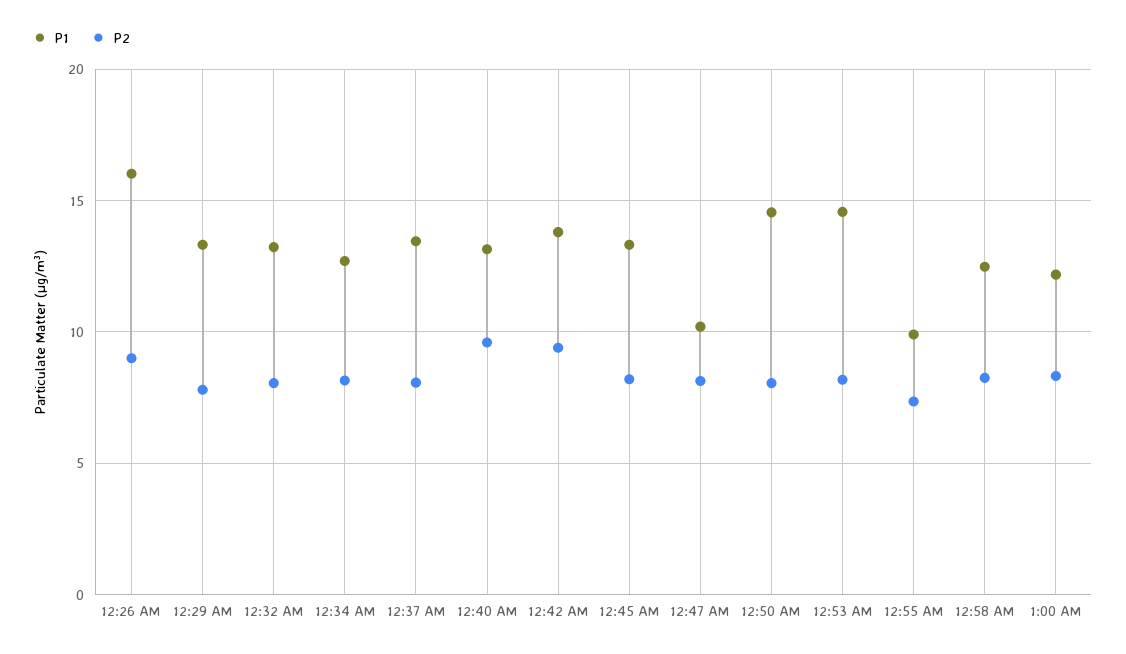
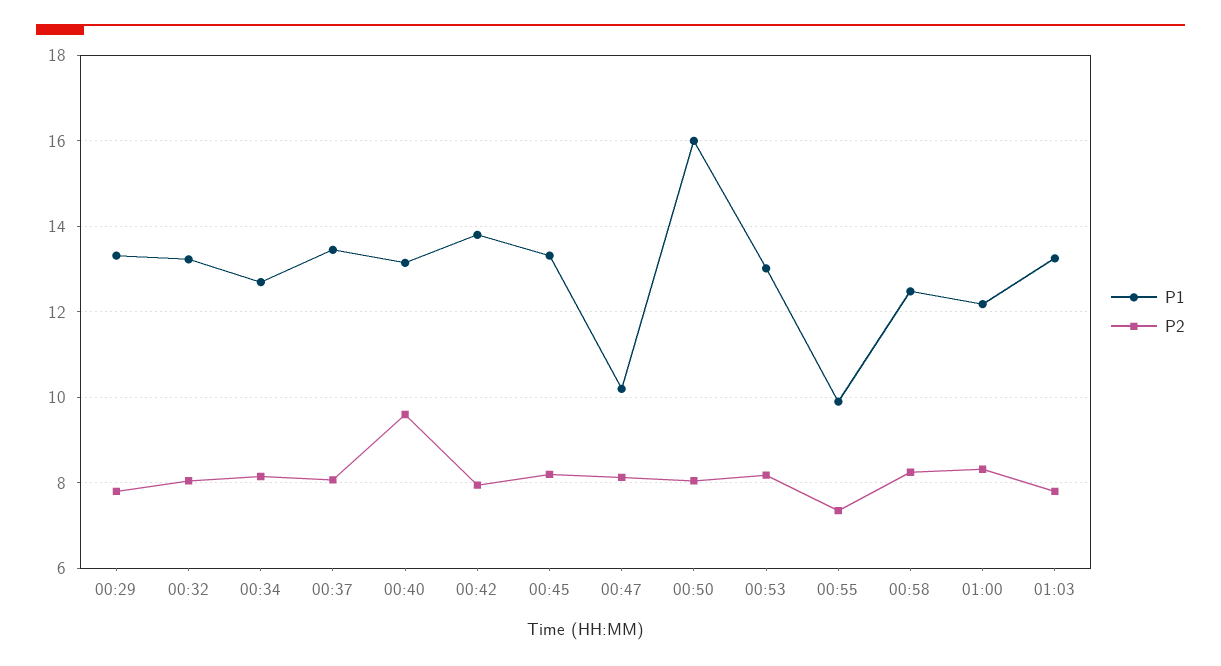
P1, 12:26 AM: 16 -> none
P2, 12:26 AM: 9 -> none
P2, 12:42 AM: 9.5 -> 8
P1, 12:50 AM: 14.5 -> 16
P1, 12:53 AM: 14.5 -> 13
P1, 01:03: none -> 13.2
P2, 01:03: none -> 7.8

